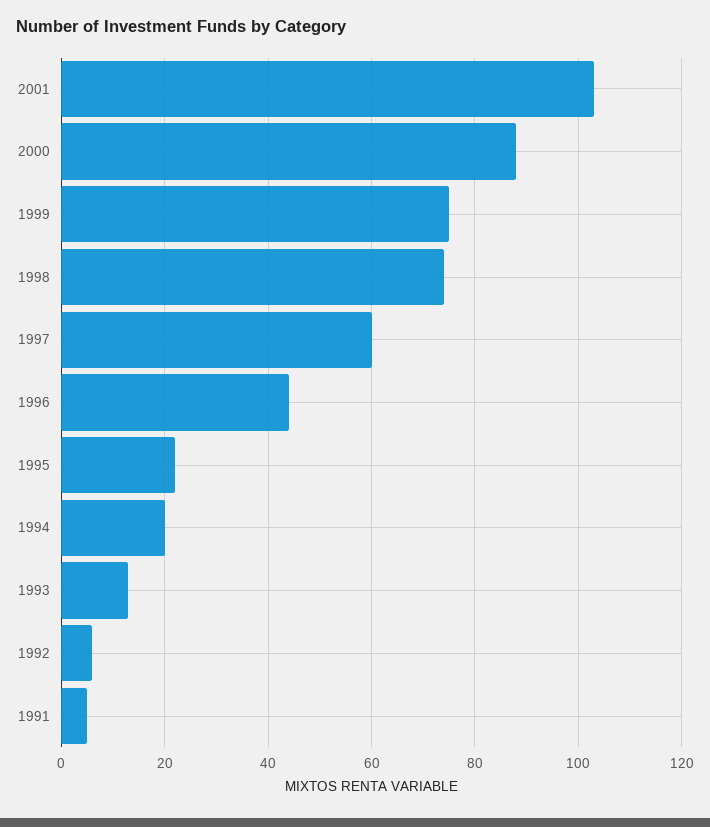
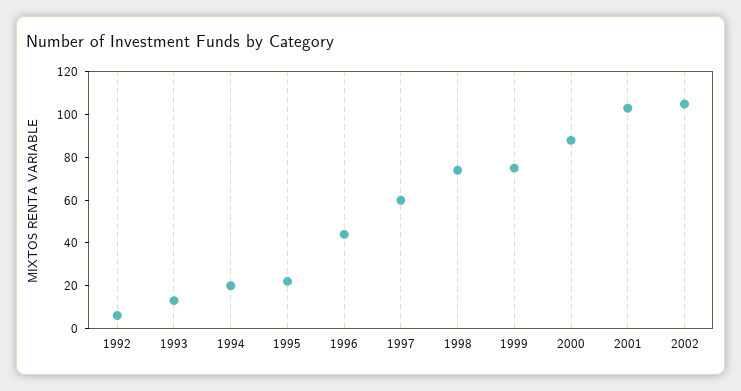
1991: 5 -> none
2002: none -> 105

